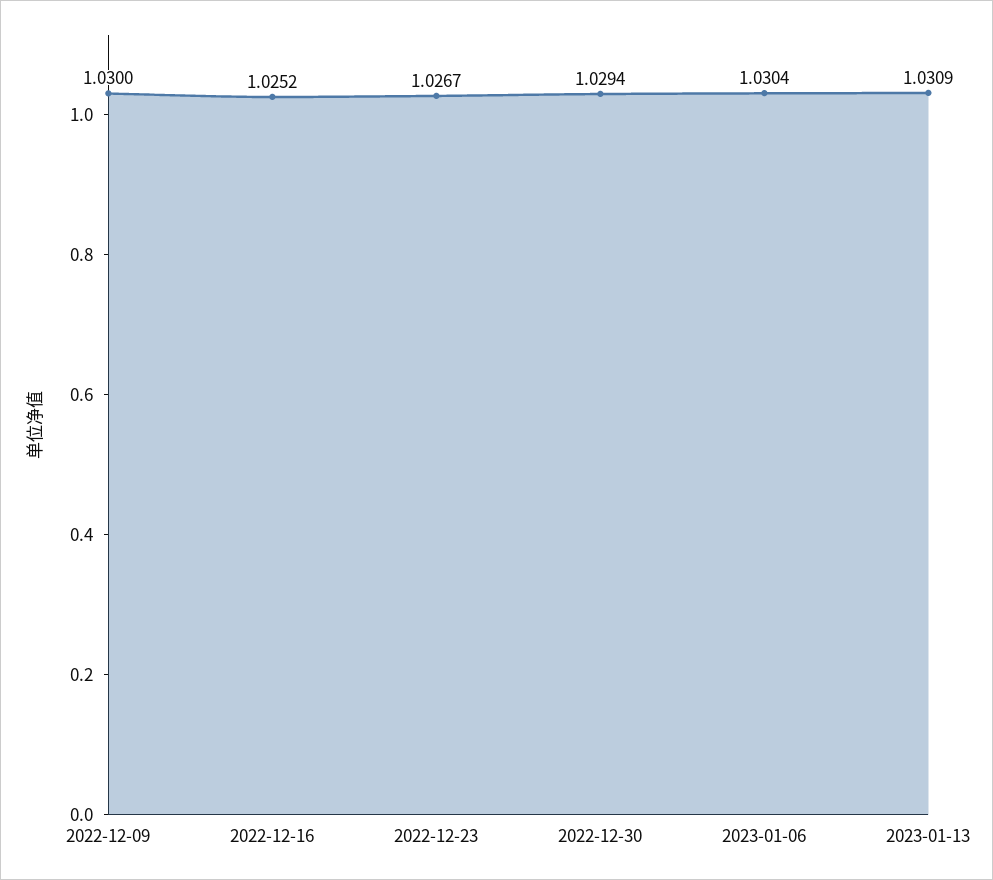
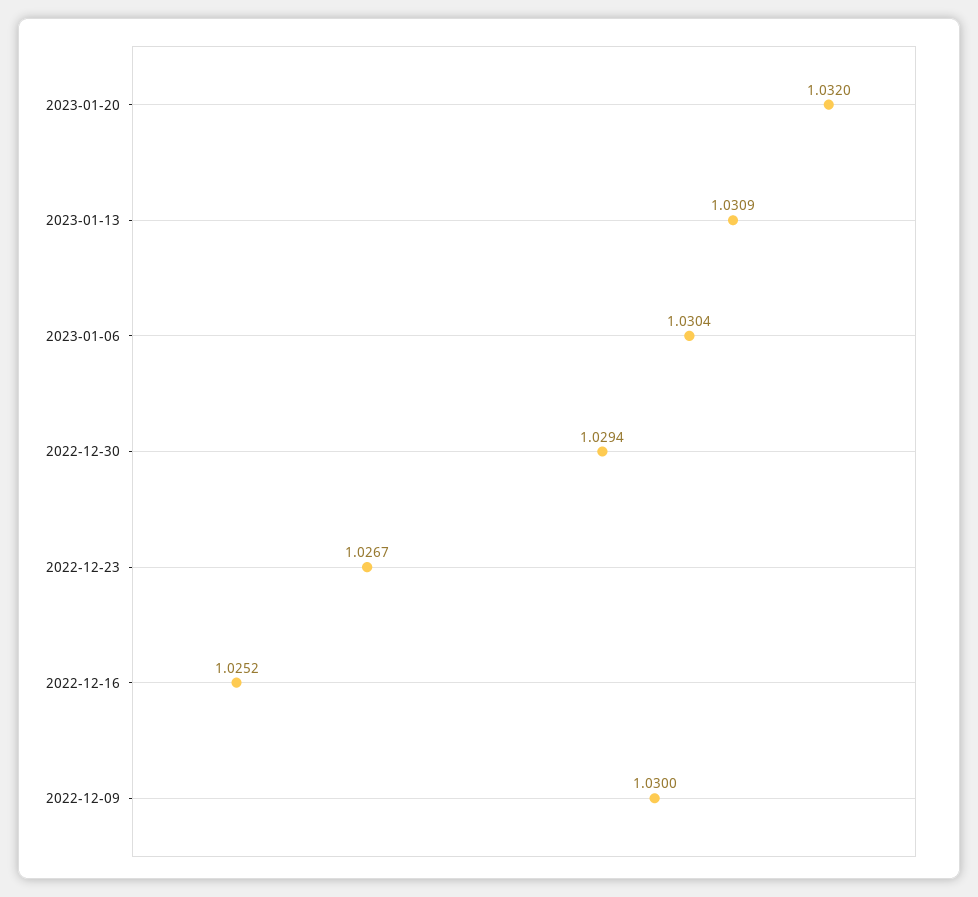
2023-01-20: none -> 1.032

